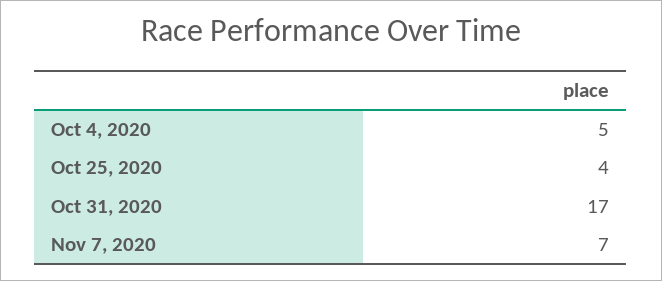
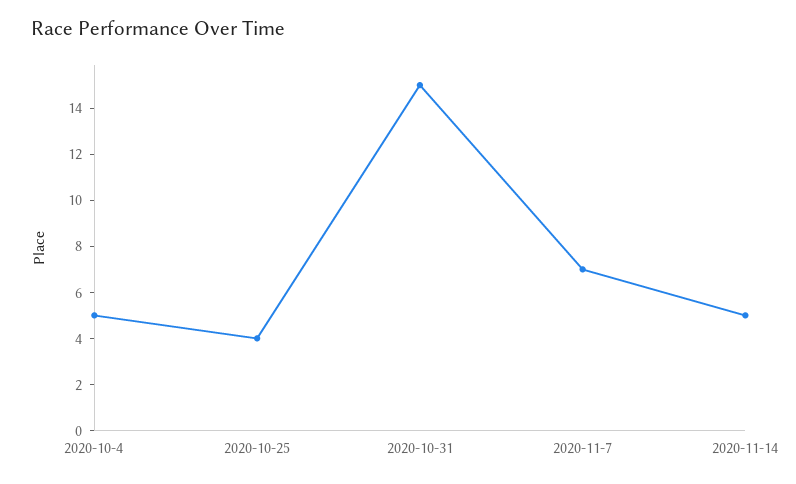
Oct 31, 2020: 17 -> 15
2020-11-14: none -> 5

